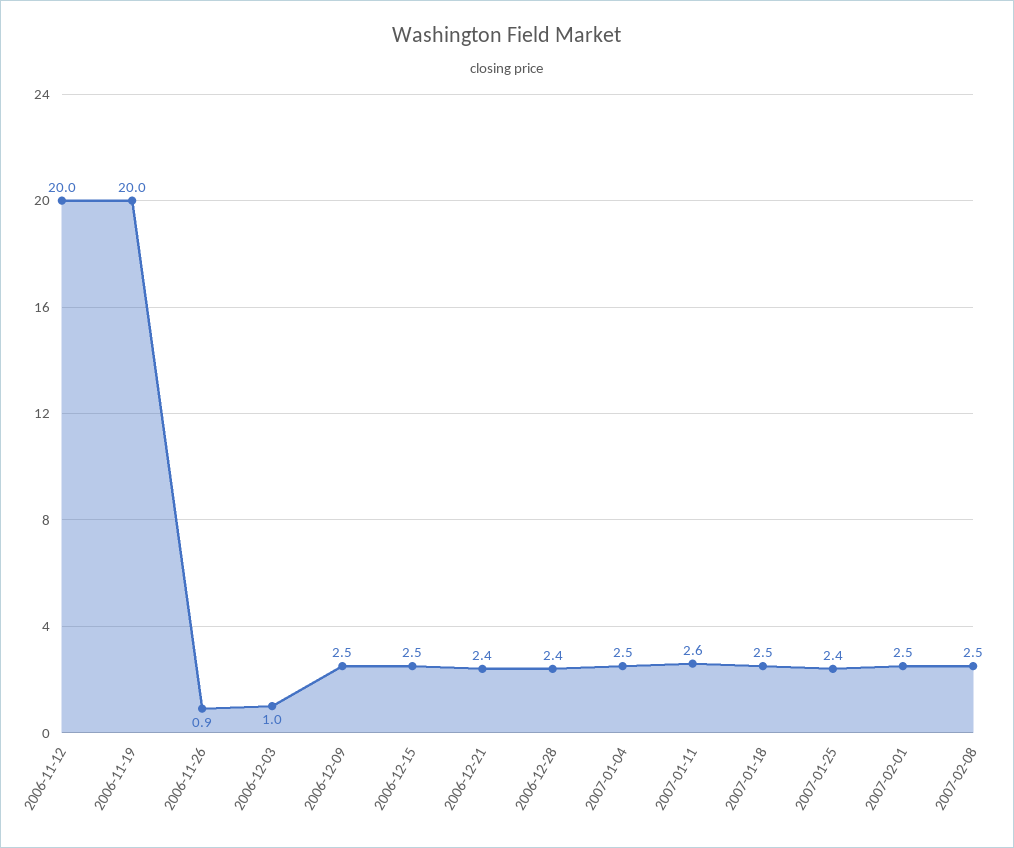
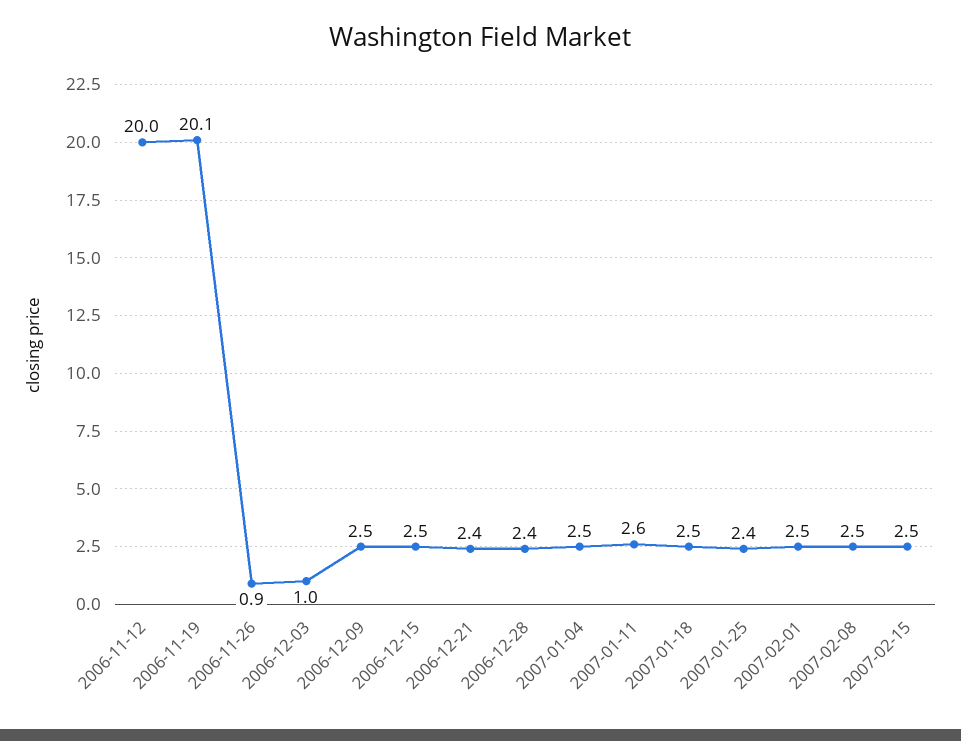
2006-11-19: 20 -> 20.1
2007-02-15: none -> 2.5

